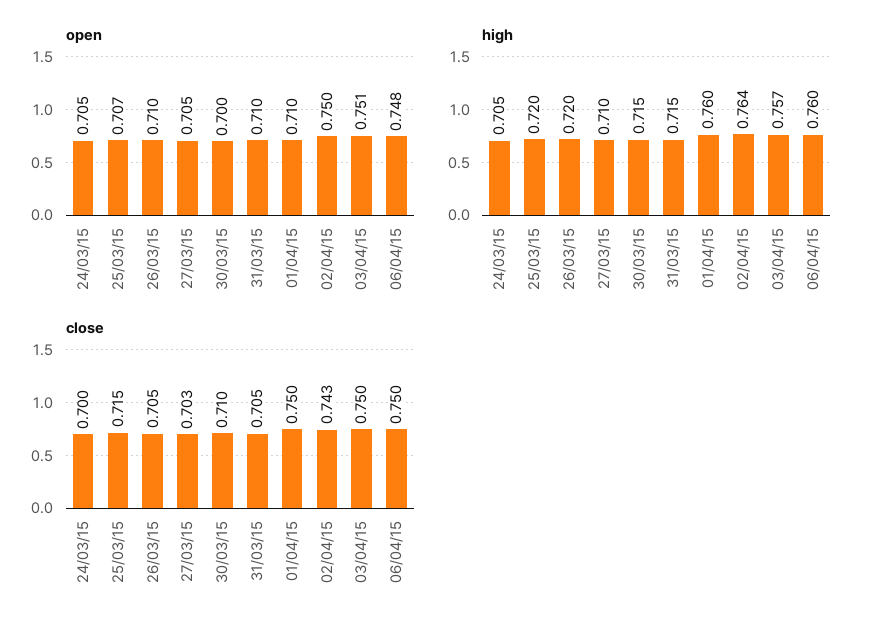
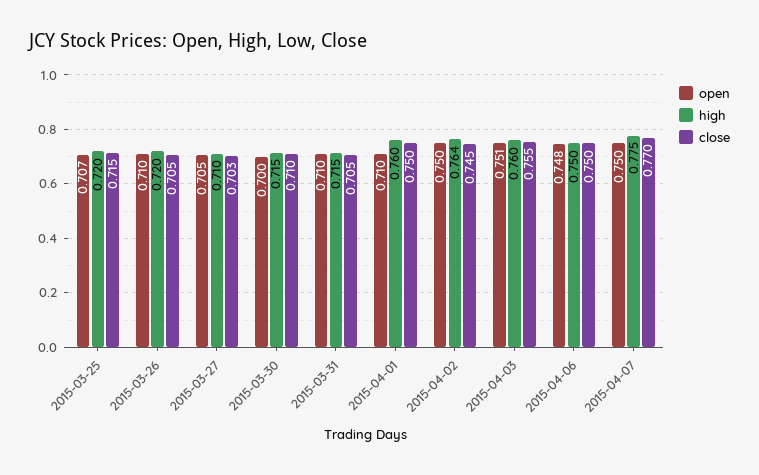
open, 24/03/15: 0.705 -> none
high, 24/03/15: 0.705 -> none
high, 03/04/15: 0.757 -> 0.76
high, 06/04/15: 0.76 -> 0.75
close, 24/03/15: 0.7 -> none
close, 02/04/15: 0.743 -> 0.745
close, 03/04/15: 0.75 -> 0.755
open, 2015-04-07: none -> 0.75
high, 2015-04-07: none -> 0.775
close, 2015-04-07: none -> 0.77

